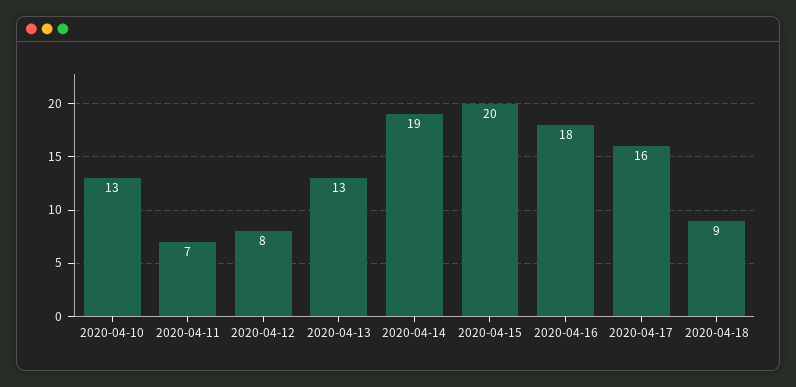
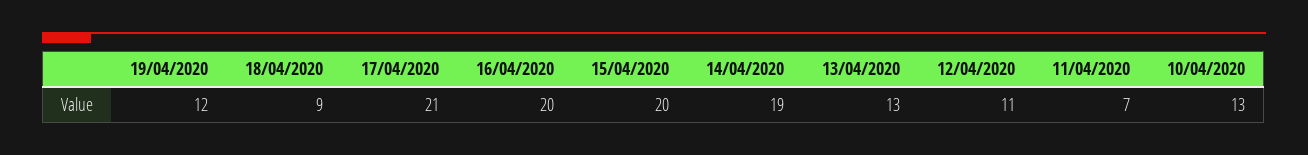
2020-04-12: 8 -> 11
2020-04-16: 18 -> 20
2020-04-17: 16 -> 21
19/04/2020: none -> 12

